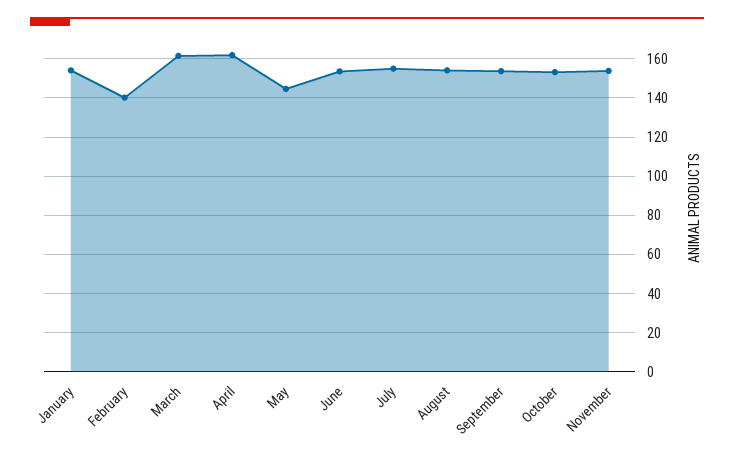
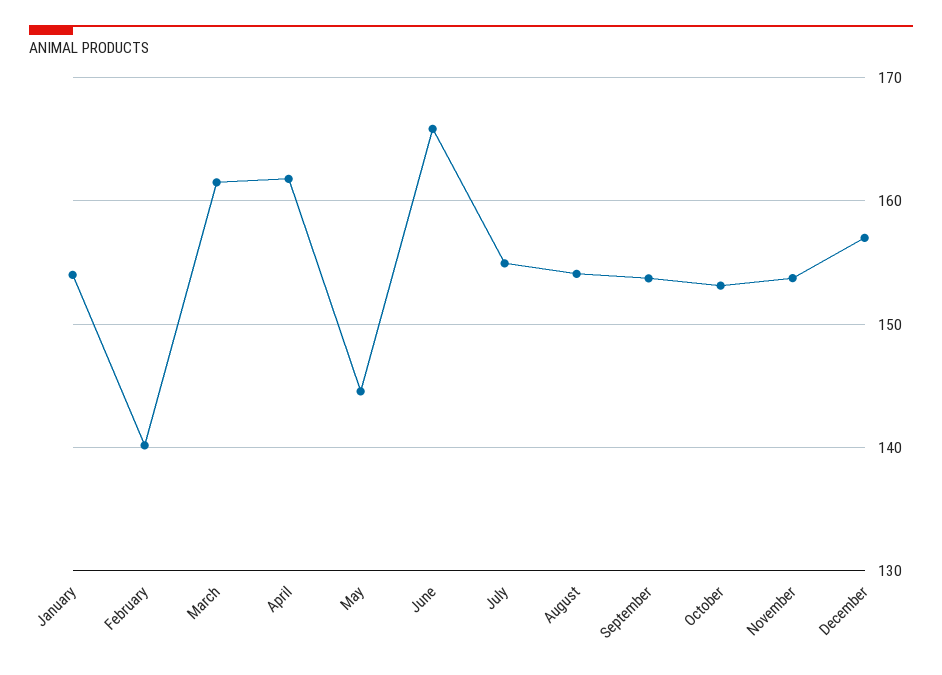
June: 155 -> 166
December: none -> 157

